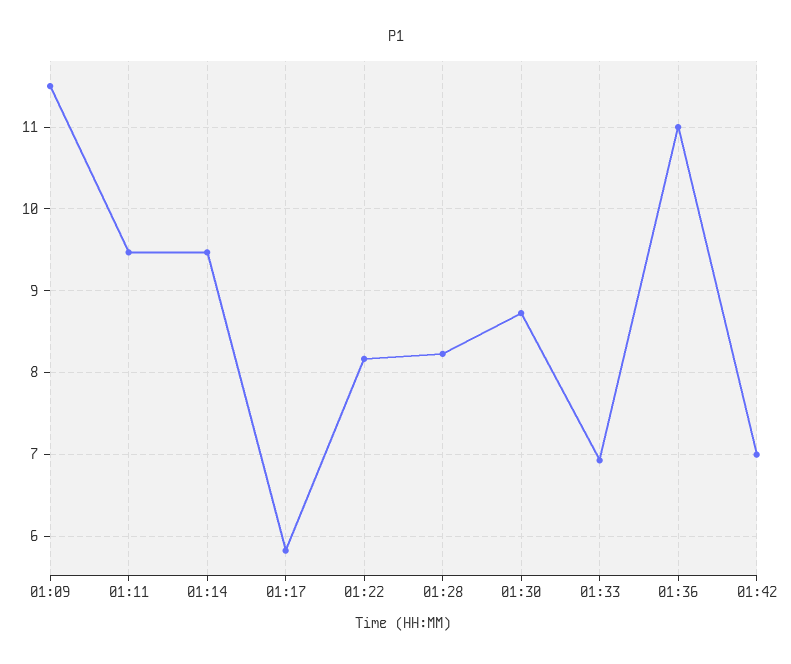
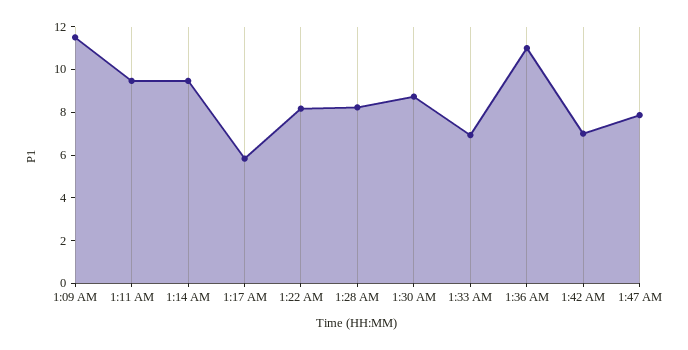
1:47 AM: none -> 8

